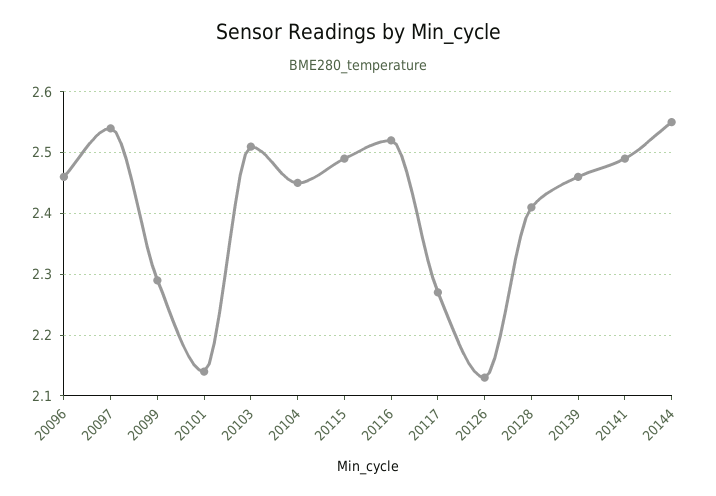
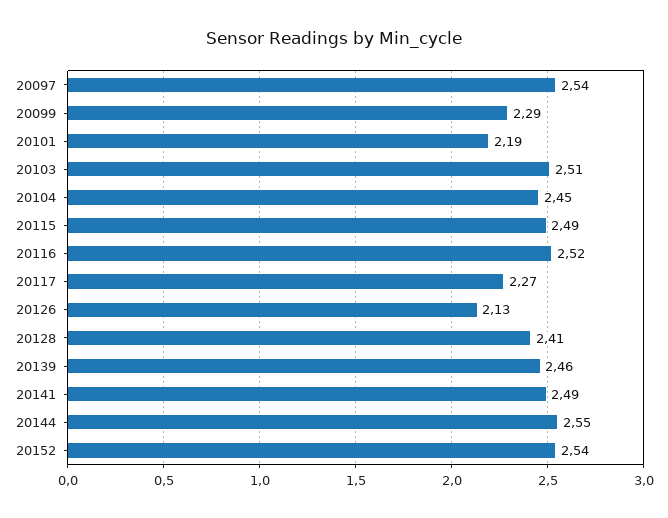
20096: 2.46 -> none
20101: 2.14 -> 2.19
20152: none -> 2.54

